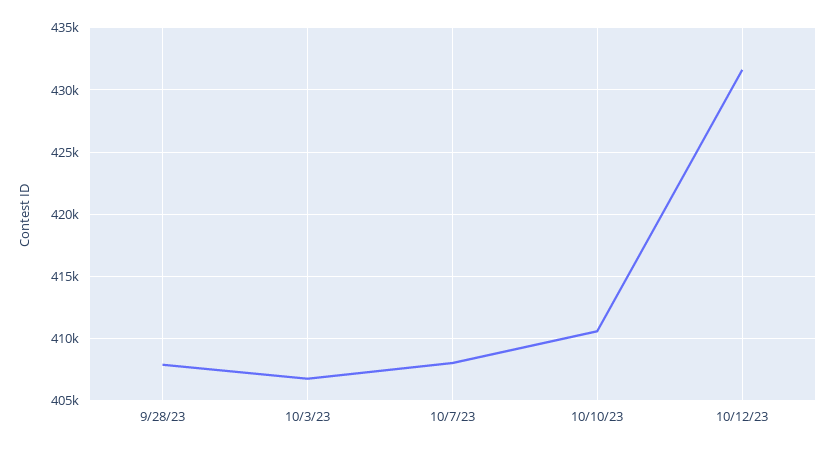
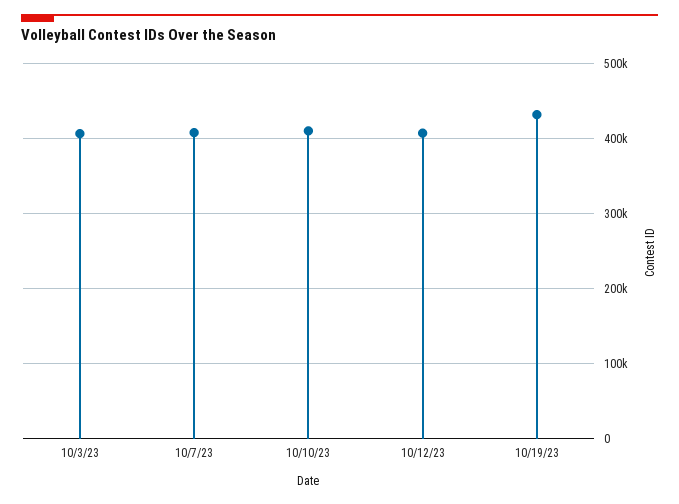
9/28/23: 408000 -> none
10/12/23: 431500 -> 410000
10/19/23: none -> 430000

